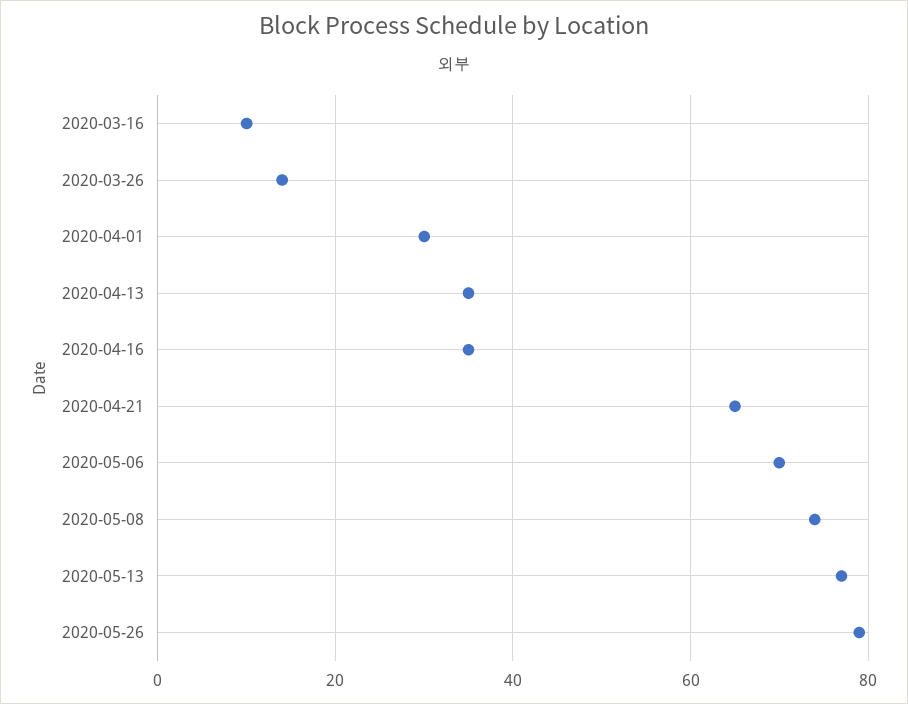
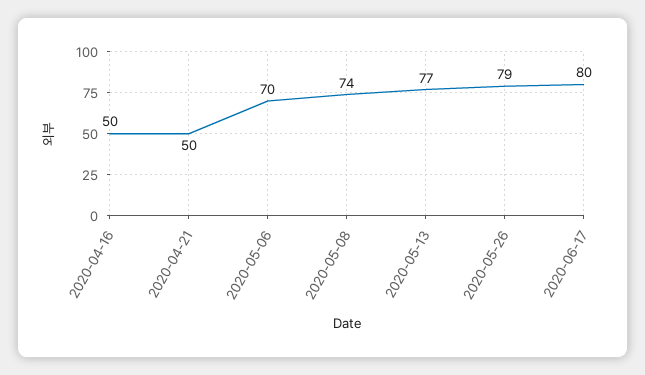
2020-03-16: 10 -> none
2020-03-26: 15 -> none
2020-04-01: 30 -> none
2020-04-13: 35 -> none
2020-04-16: 35 -> 50
2020-04-21: 65 -> 50
2020-06-17: none -> 80

